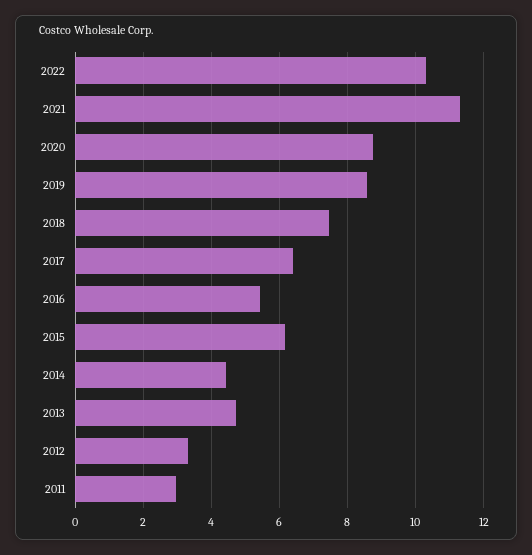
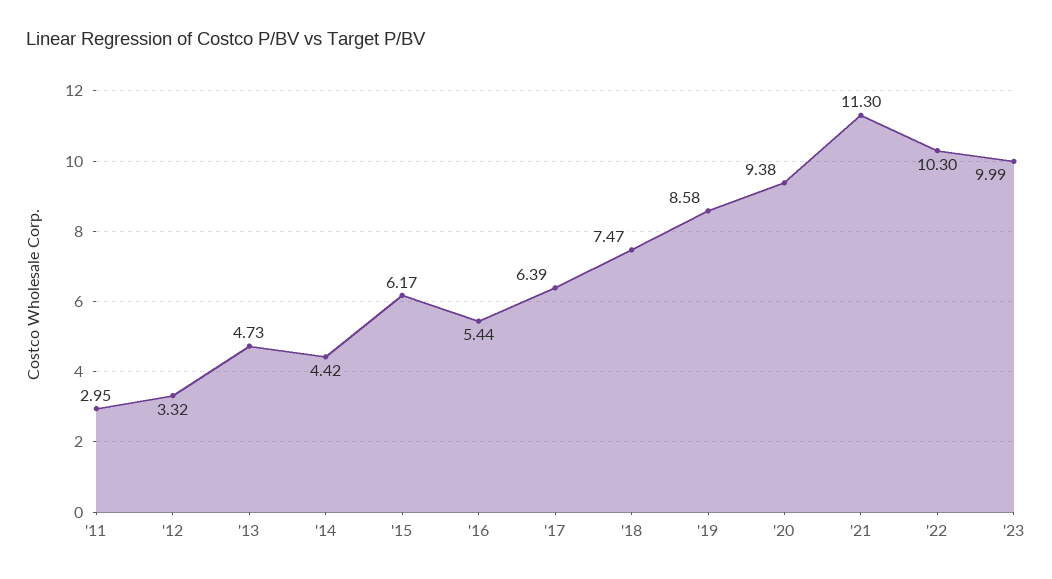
2020: 8.8 -> 9.38
'23: none -> 9.99

